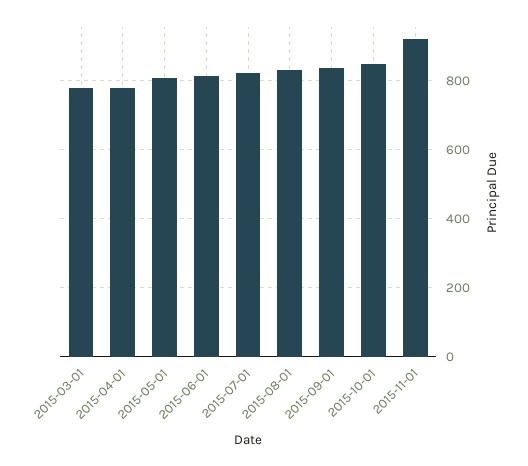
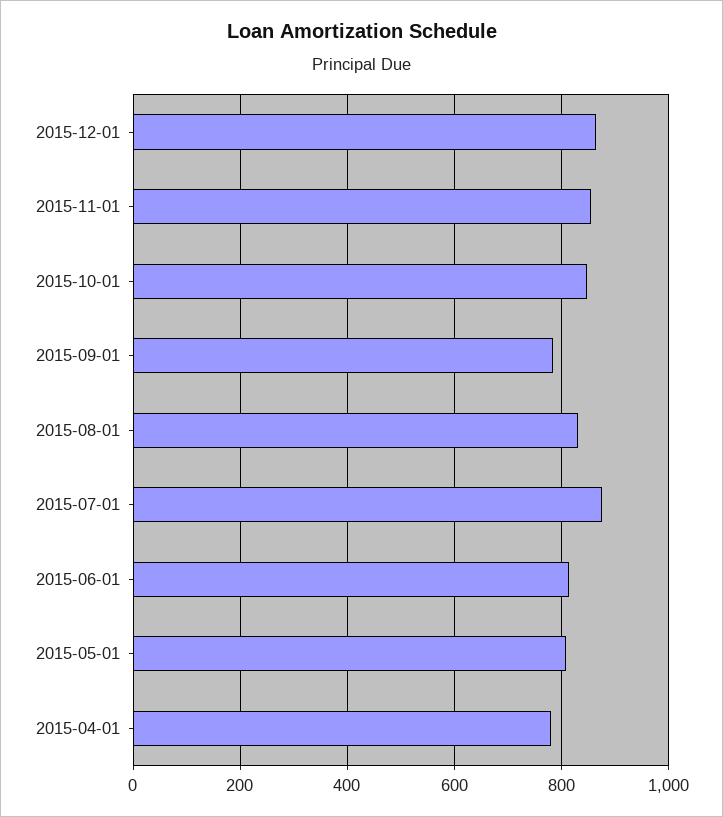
2015-03-01: 780 -> none
2015-07-01: 820 -> 880
2015-09-01: 840 -> 780
2015-11-01: 920 -> 860
2015-12-01: none -> 860

